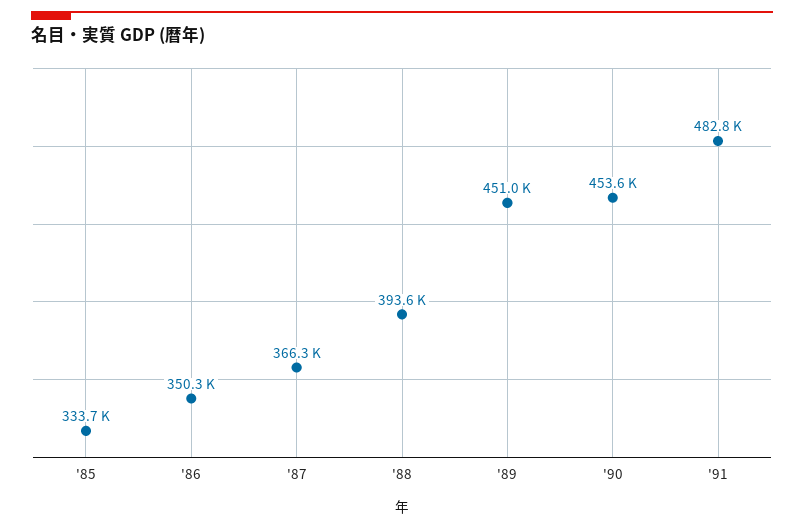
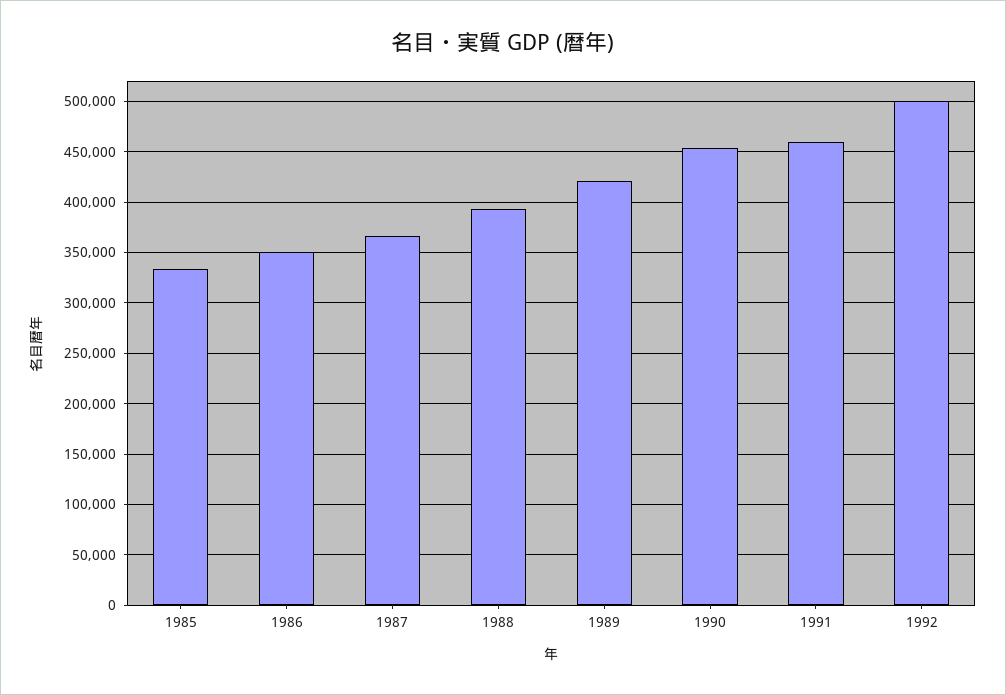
'89: 451000 -> 420000
'91: 482800 -> 460000
1992: none -> 500000

